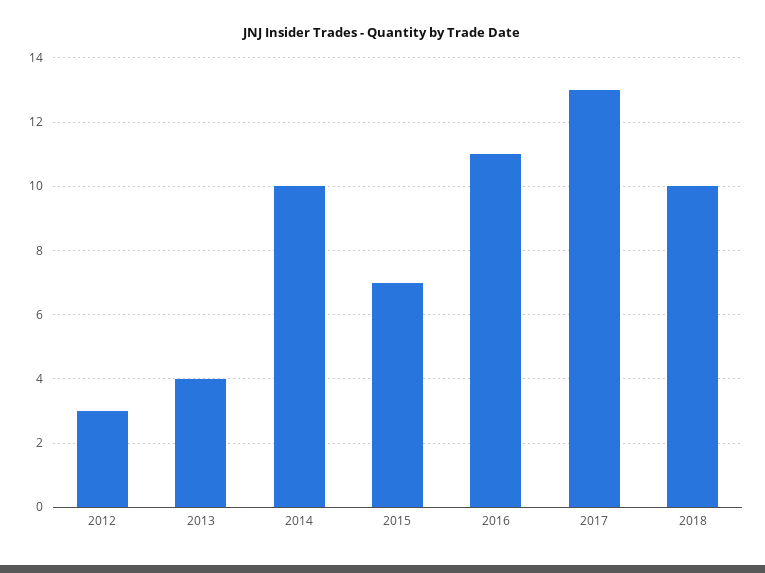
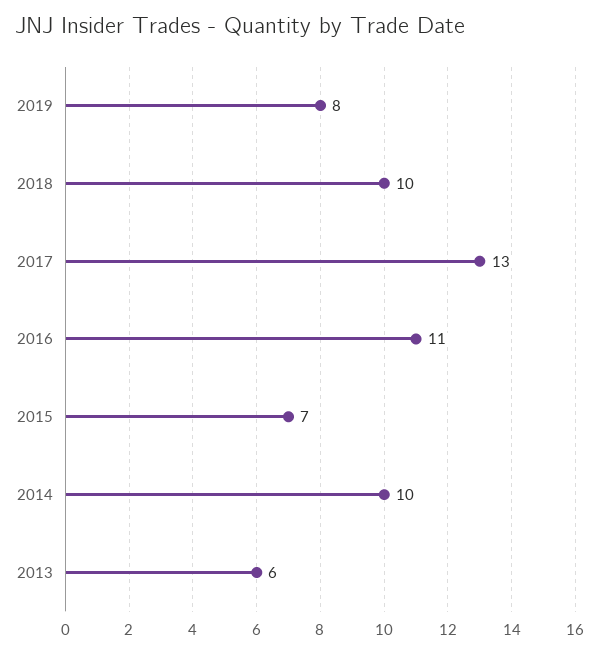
2012: 3 -> none
2013: 4 -> 6
2019: none -> 8

